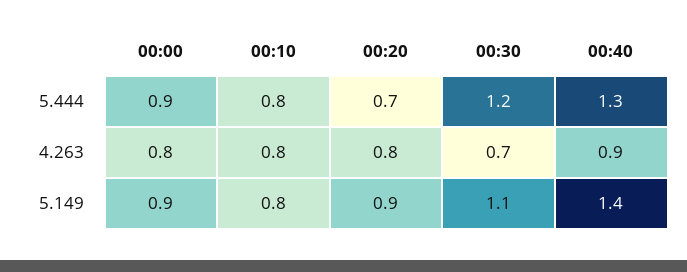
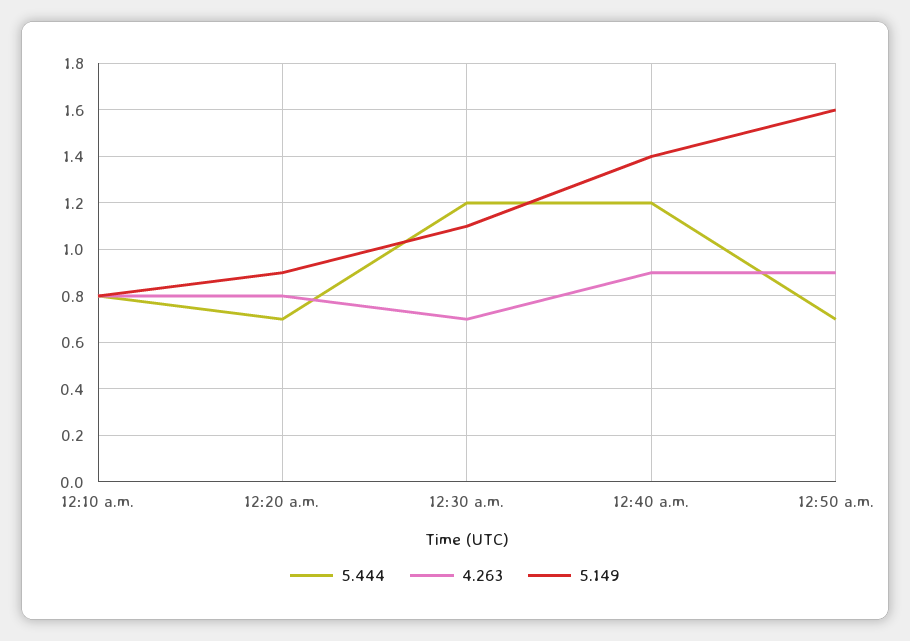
5.444, 00:00: 0.9 -> none
5.444, 00:40: 1.3 -> 1.2
4.263, 00:00: 0.8 -> none
5.149, 00:00: 0.9 -> none
5.444, 12:50 a.m.: none -> 0.7
4.263, 12:50 a.m.: none -> 0.9
5.149, 12:50 a.m.: none -> 1.6

